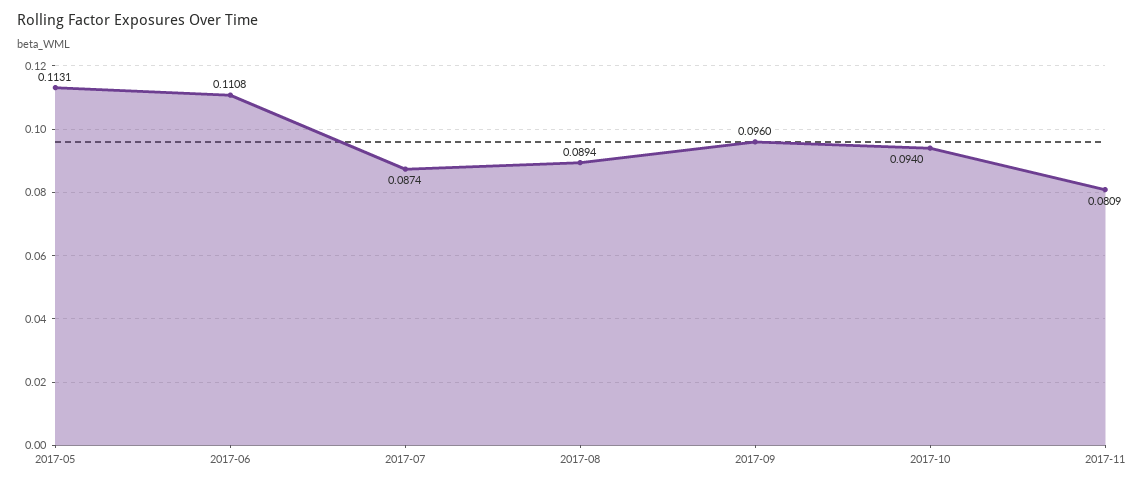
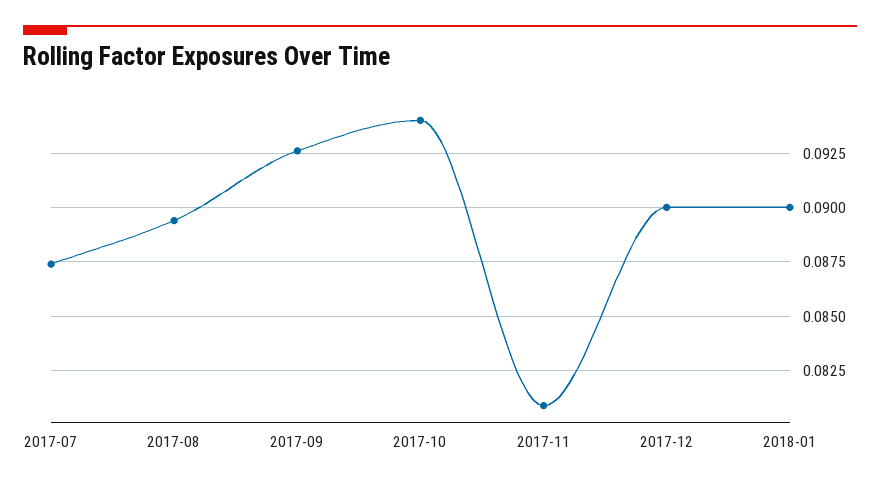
2017-05: 0.1131 -> none
2017-06: 0.1108 -> none
2017-09: 0.096 -> 0.0925
2017-12: none -> 0.09
2018-01: none -> 0.09

